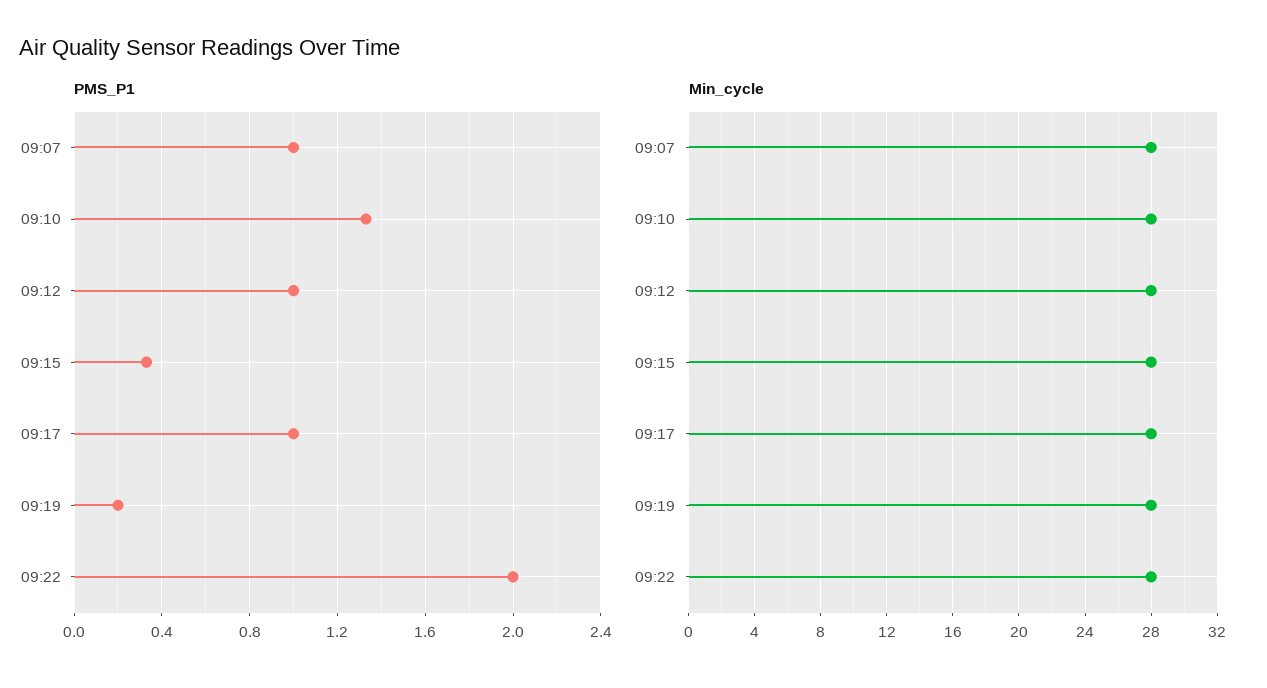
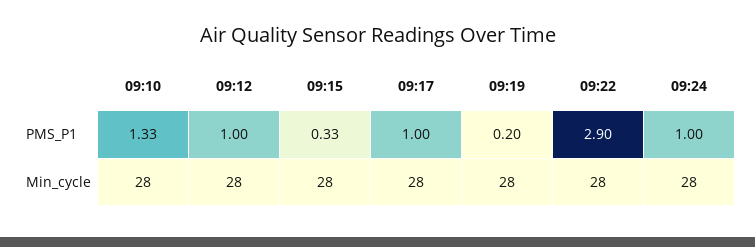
PMS_P1, 09:07: 1 -> none
PMS_P1, 09:22: 2 -> 2.9
Min_cycle, 09:07: 28 -> none
PMS_P1, 09:24: none -> 1
Min_cycle, 09:24: none -> 28

